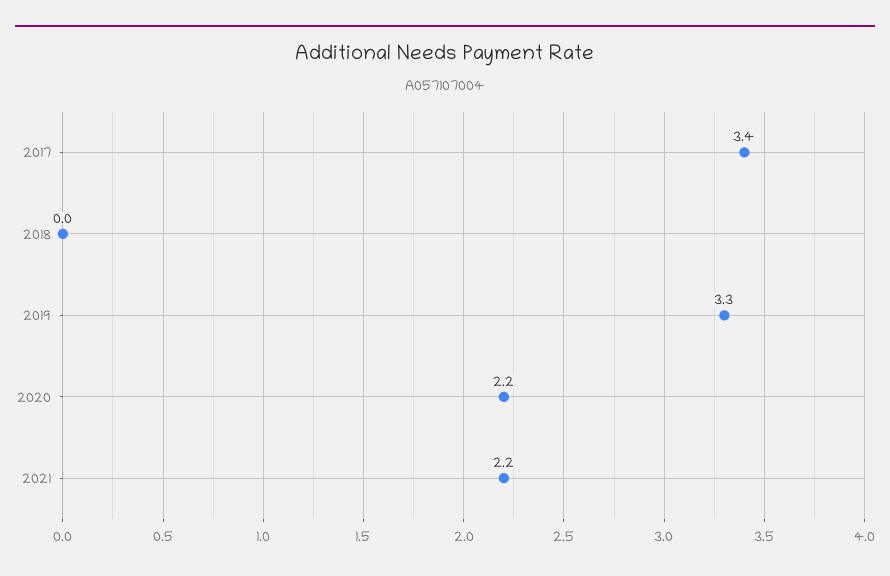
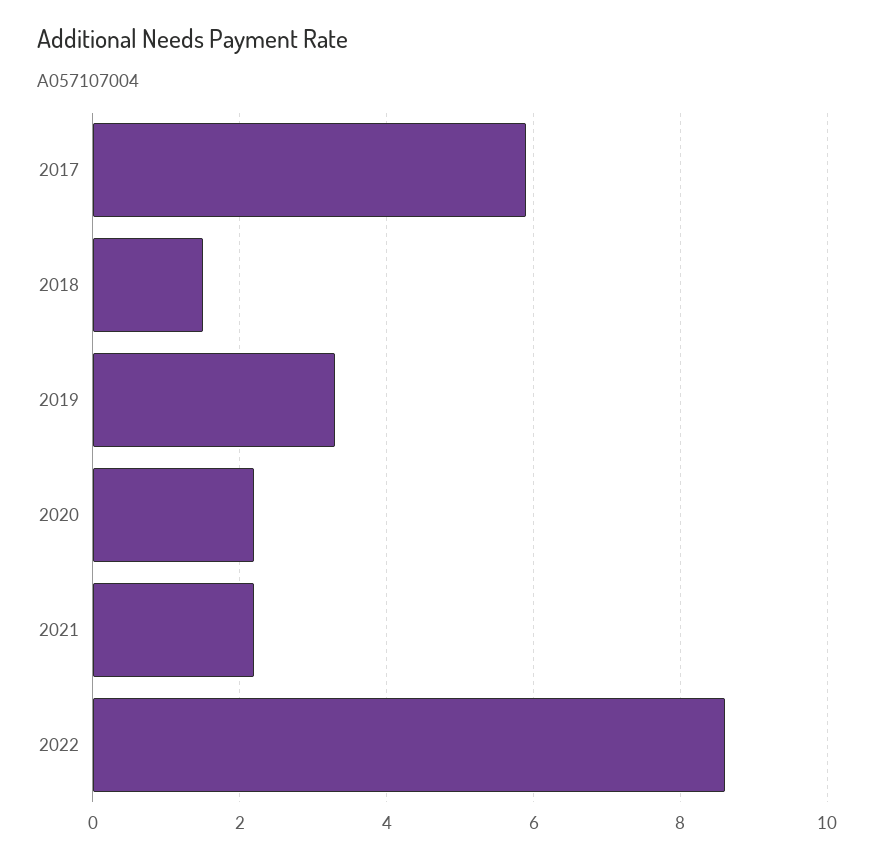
2017: 3.4 -> 6
2018: 0 -> 1.5
2022: none -> 8.5

